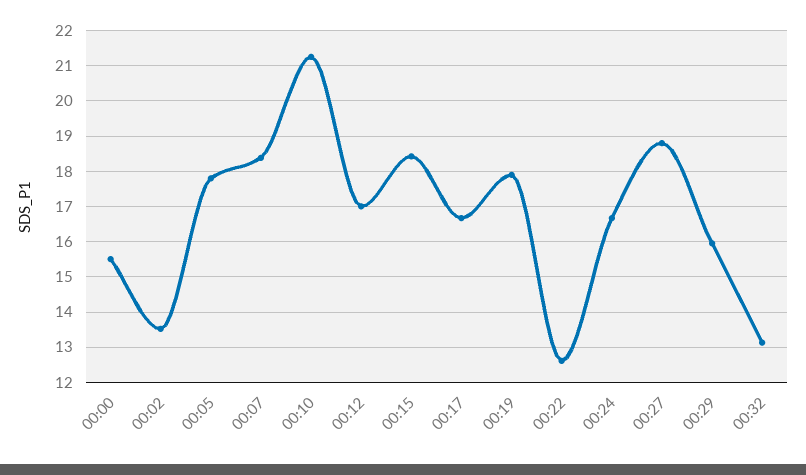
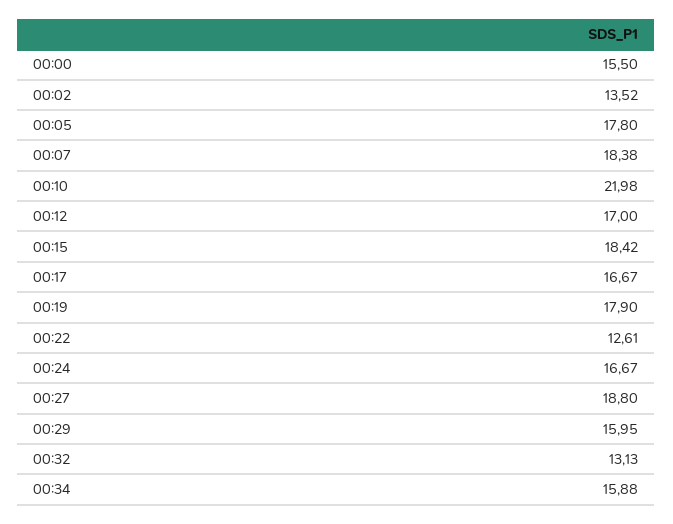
00:10: 21.2 -> 21.98
00:34: none -> 15.88

